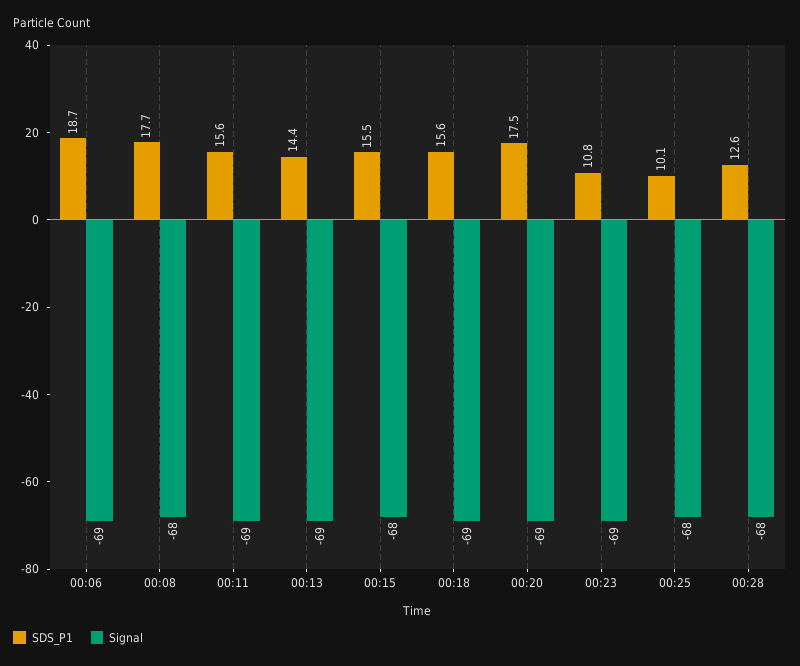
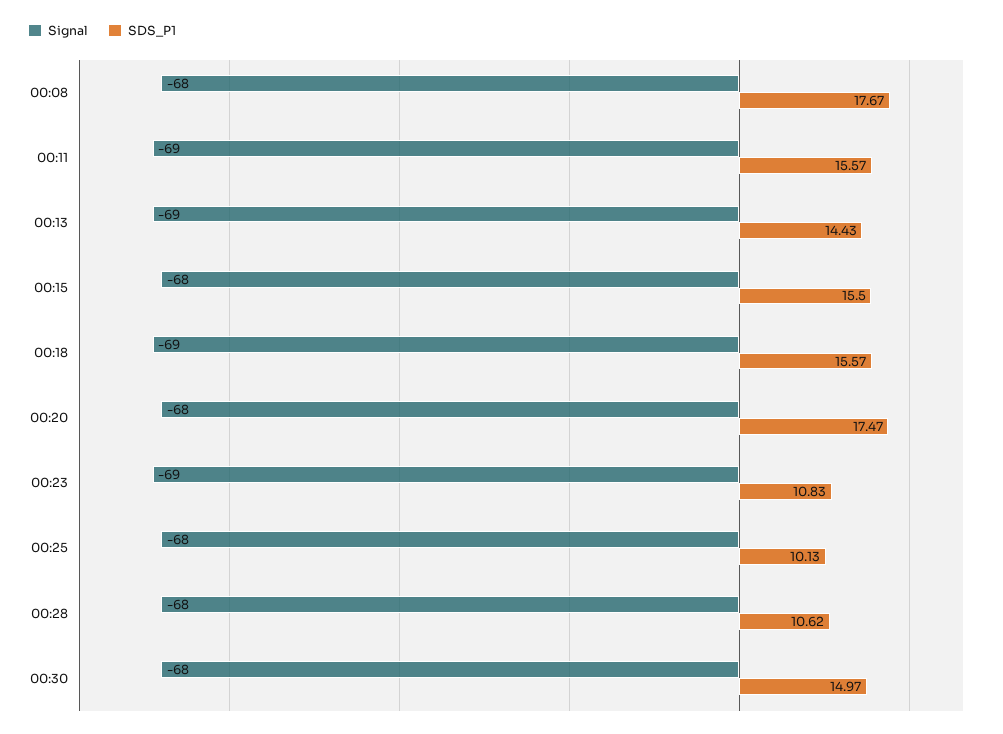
SDS_P1, 00:06: 18.7 -> none
Signal, 00:06: -69 -> none
Signal, 00:20: -69 -> -68
SDS_P1, 00:28: 12.6 -> 10.62
Signal, 00:30: none -> -68
SDS_P1, 00:30: none -> 14.97

